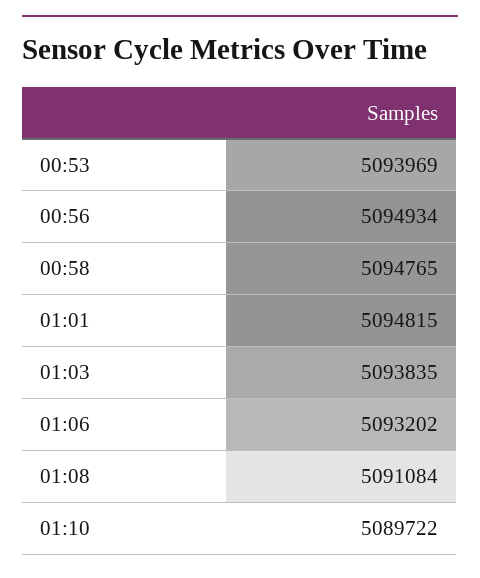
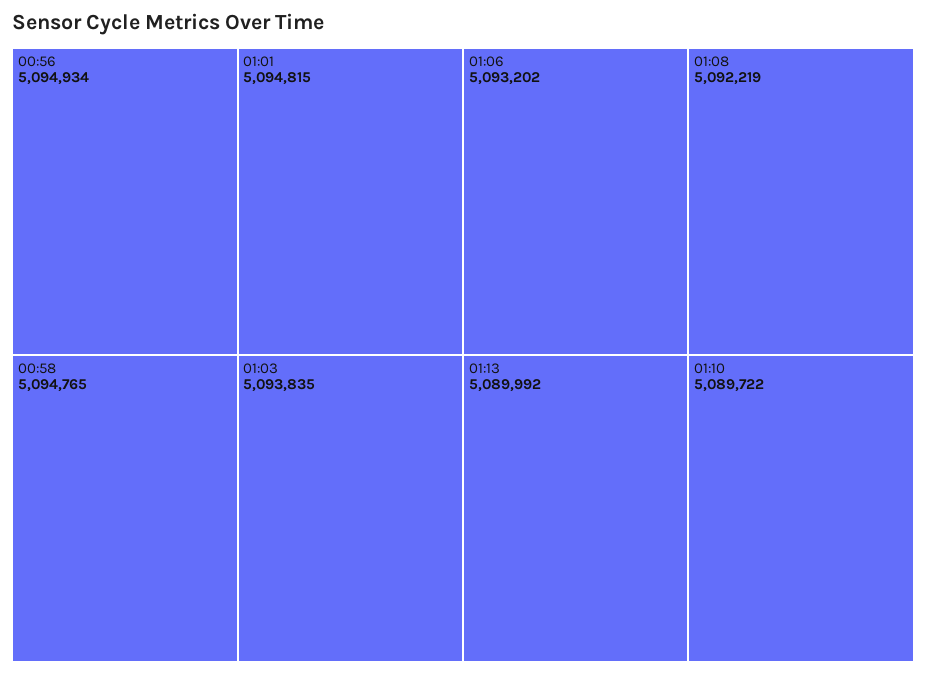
00:53: 5093969 -> none
01:08: 5091084 -> 5092219
01:13: none -> 5089992

